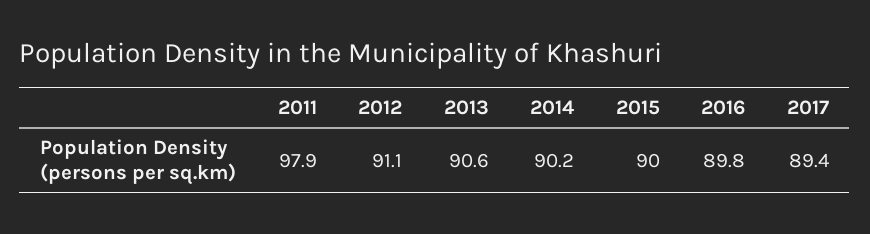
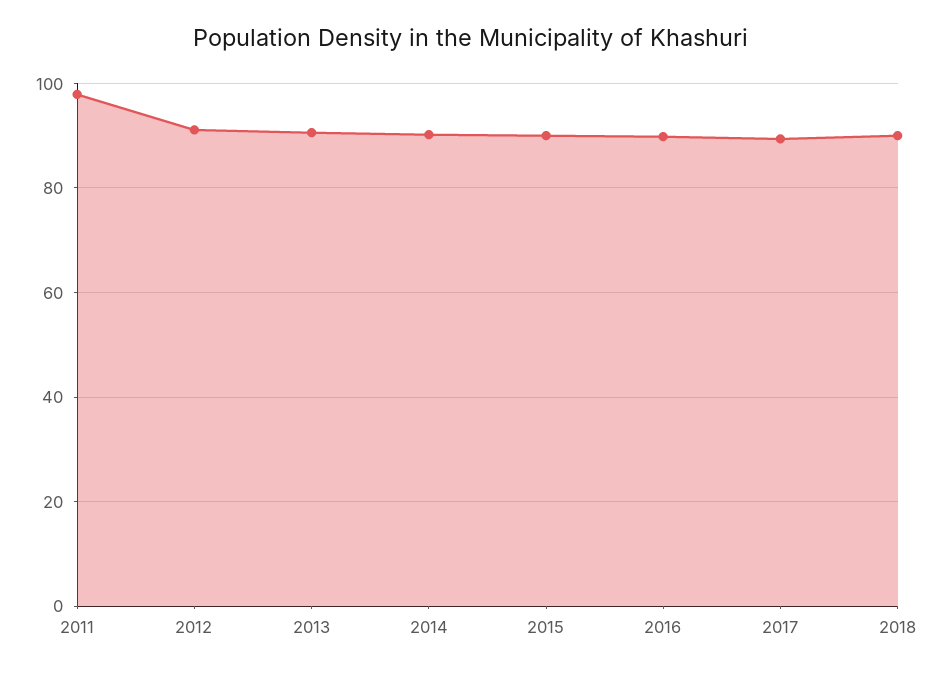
2018: none -> 90

